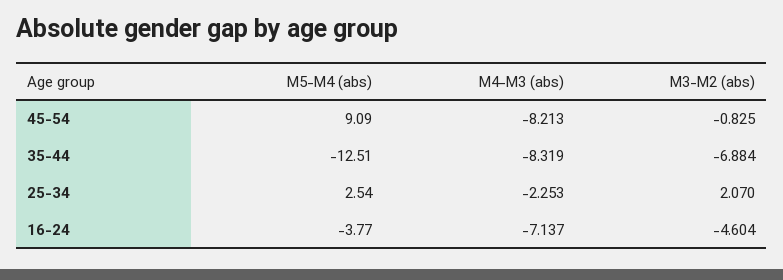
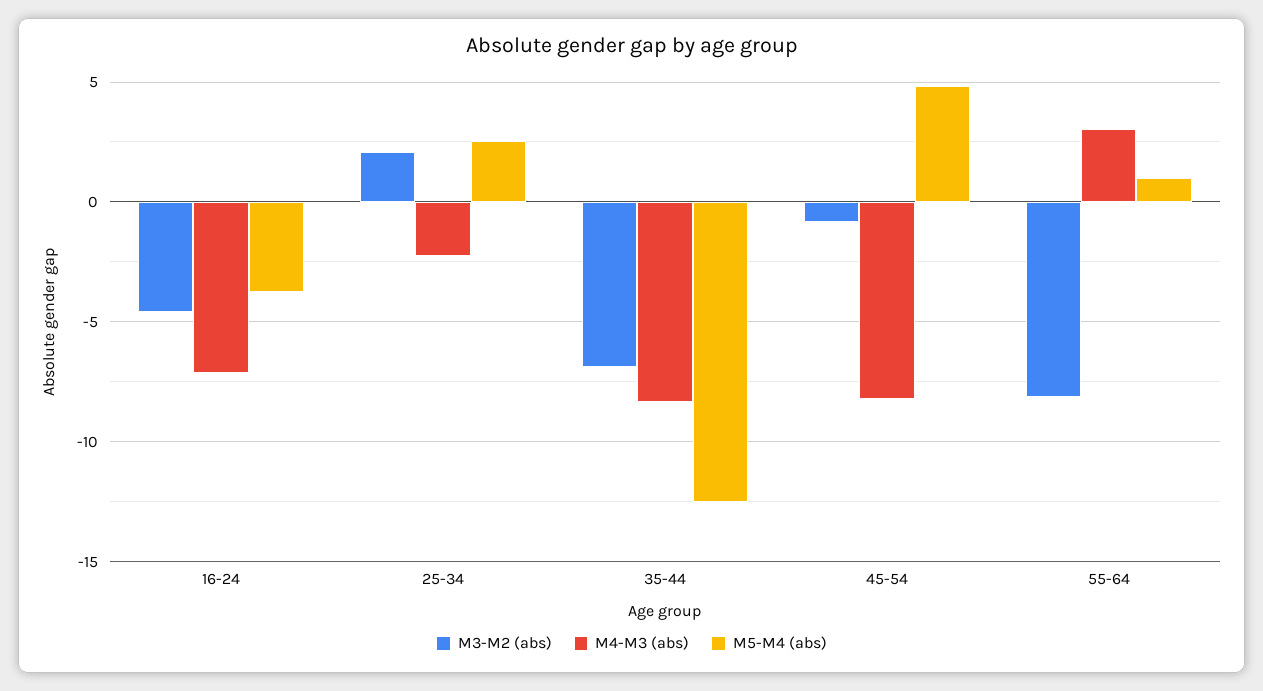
M5-M4 (abs), 45-54: 9.09 -> 5
M3-M2 (abs), 55-64: none -> -8
M4-M3 (abs), 55-64: none -> 3
M5-M4 (abs), 55-64: none -> 1

